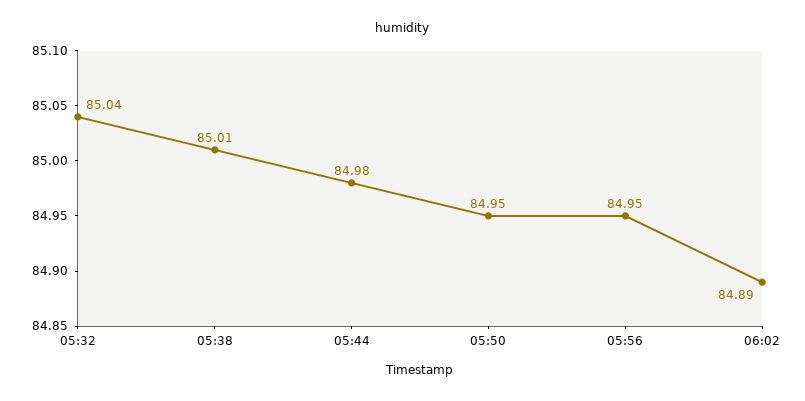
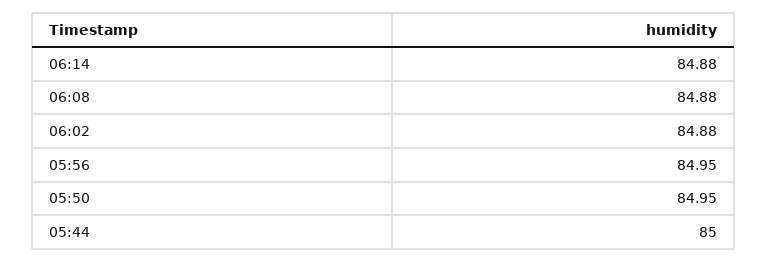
05:32: 85.04 -> none
05:38: 85.01 -> none
05:44: 84.98 -> 85
06:02: 84.89 -> 84.88
06:14: none -> 84.88
06:08: none -> 84.88

